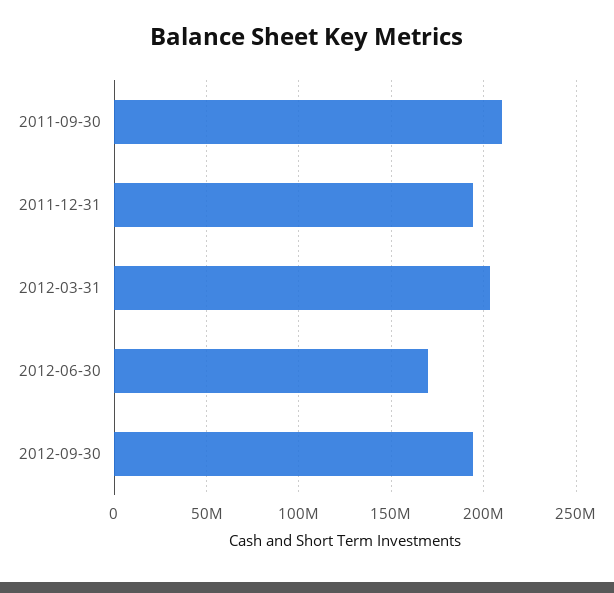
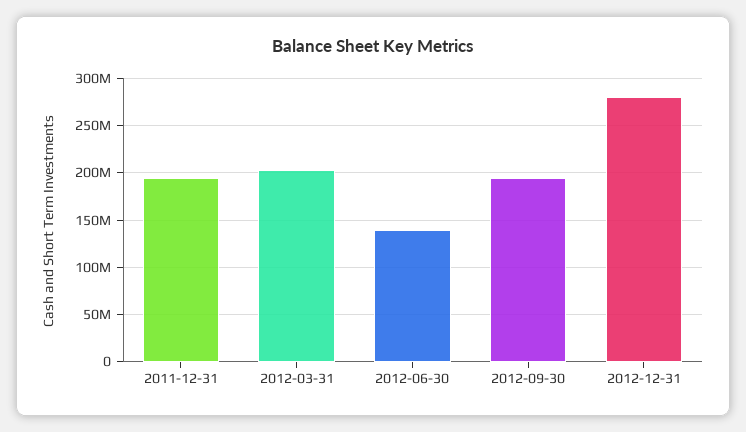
2011-09-30: 210000000 -> none
2012-06-30: 170000000 -> 140000000
2012-12-31: none -> 280000000

